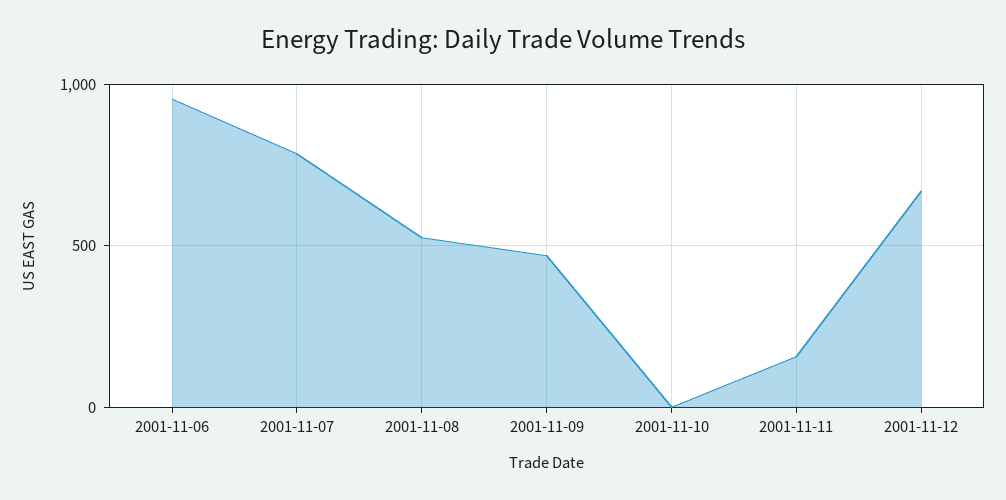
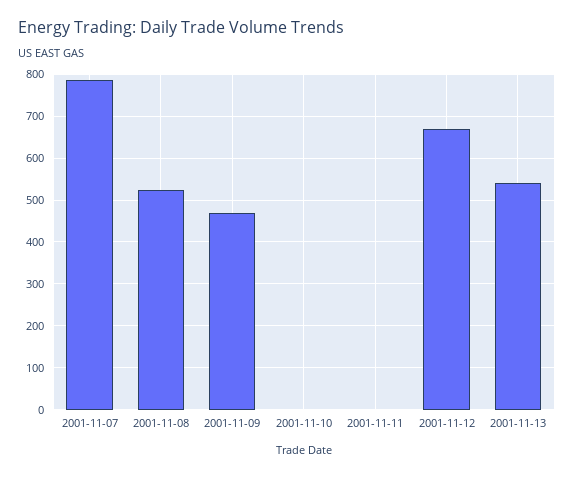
2001-11-06: 950 -> none
2001-11-11: 150 -> 0
2001-11-13: none -> 540

